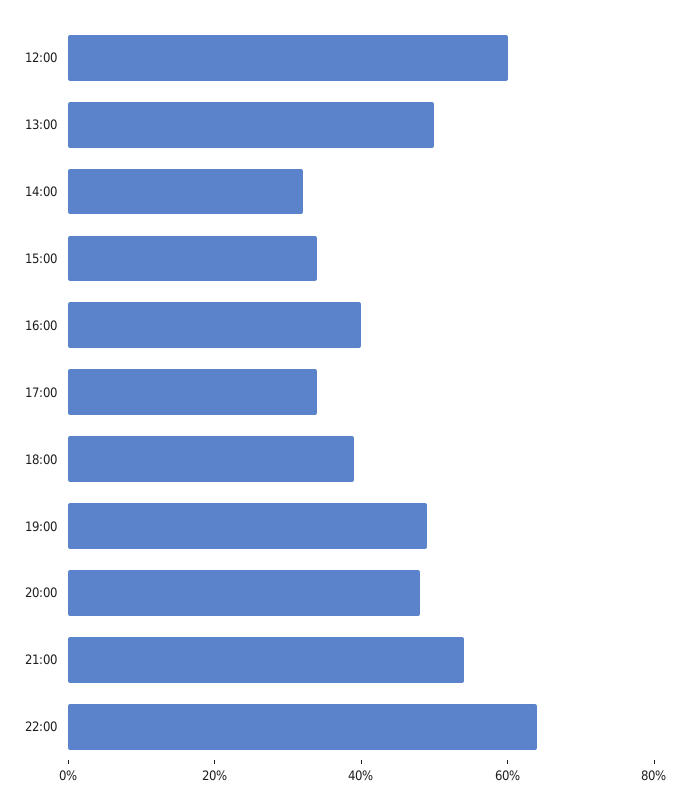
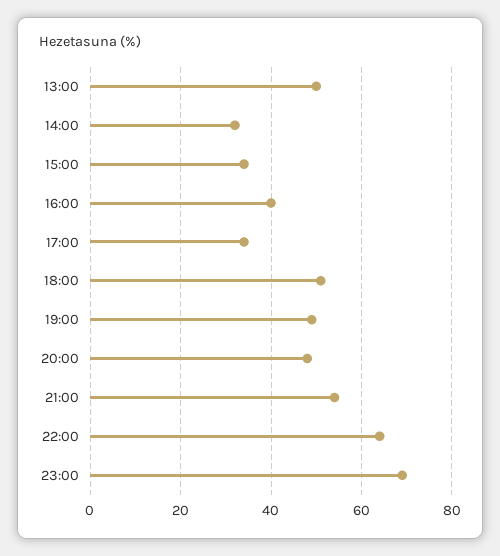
12:00: 60 -> none
18:00: 40 -> 50
23:00: none -> 70

